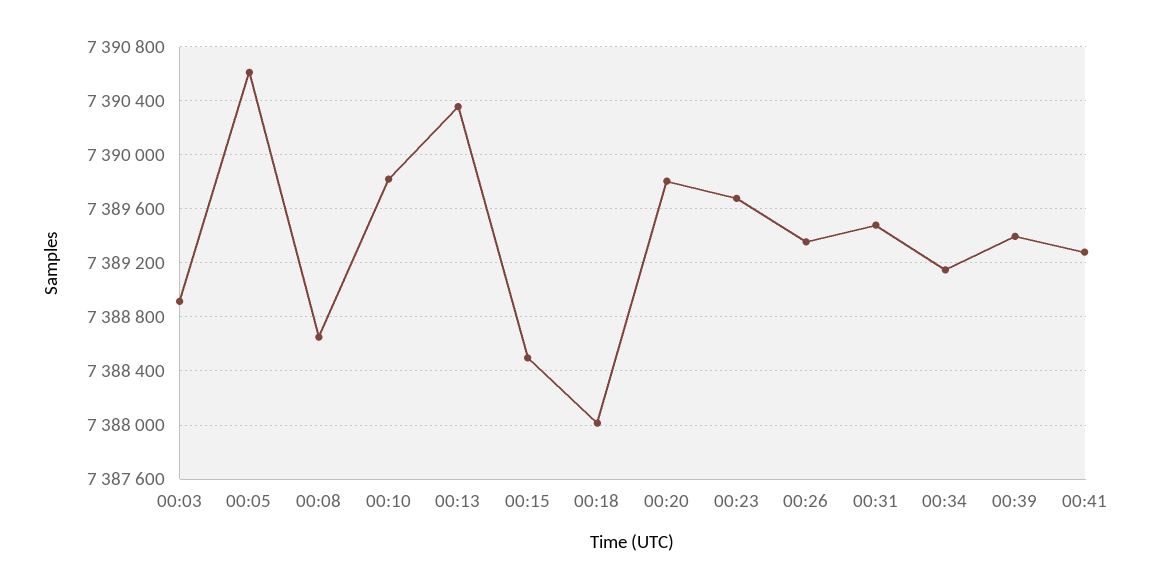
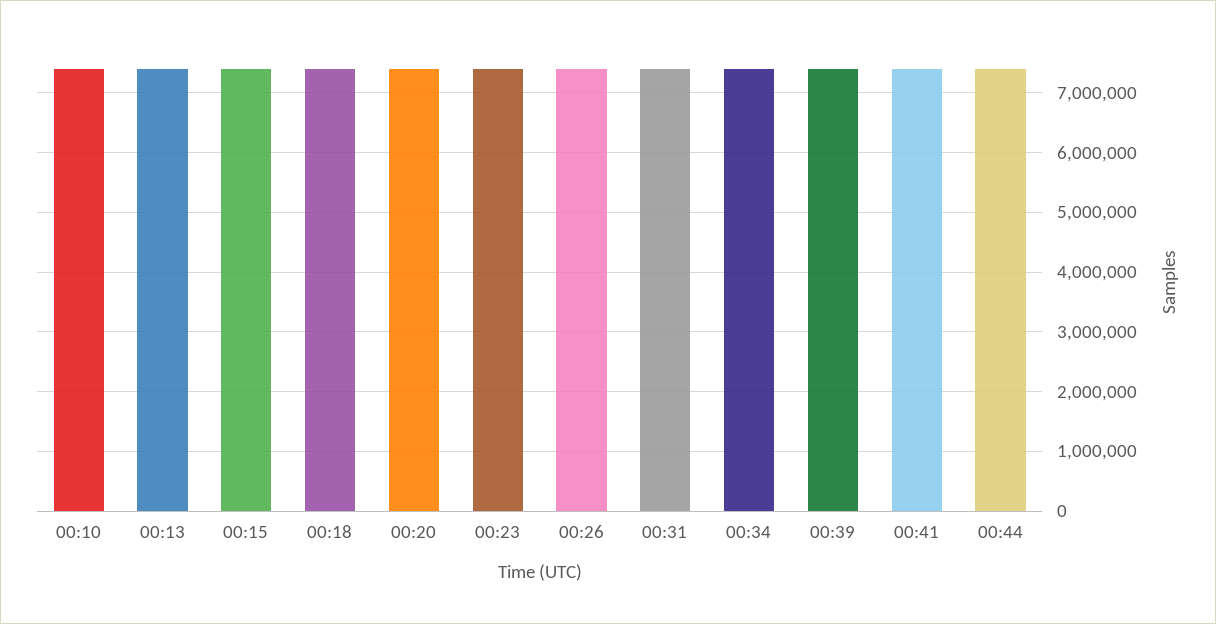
00:03: 7388900 -> none
00:05: 7390600 -> none
00:08: 7388650 -> none
00:44: none -> 7400000

